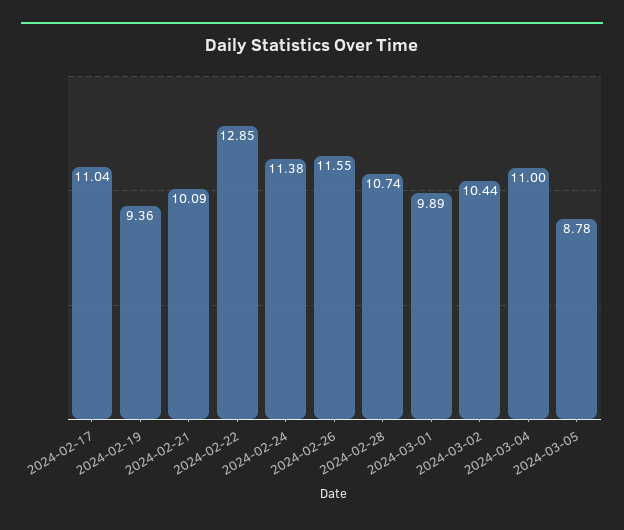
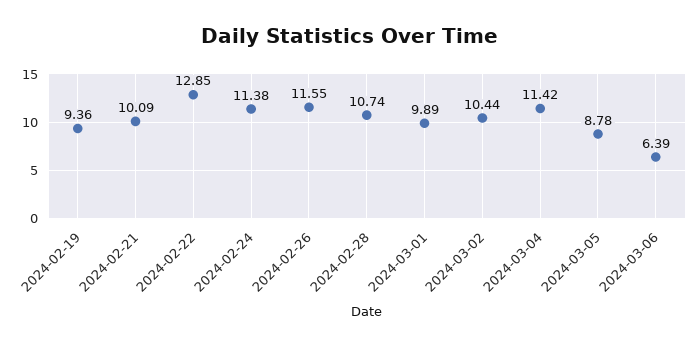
2024-02-17: 11.04 -> none
2024-03-04: 11 -> 11.42
2024-03-06: none -> 6.39

